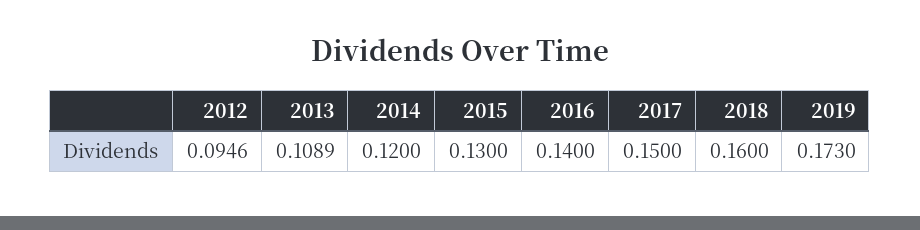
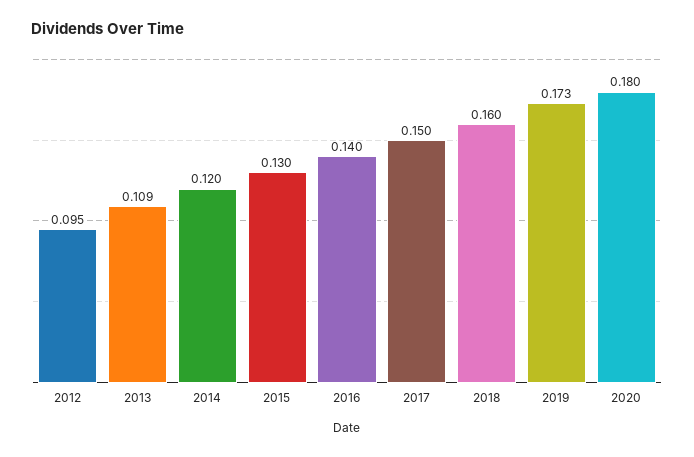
2020: none -> 0.18

